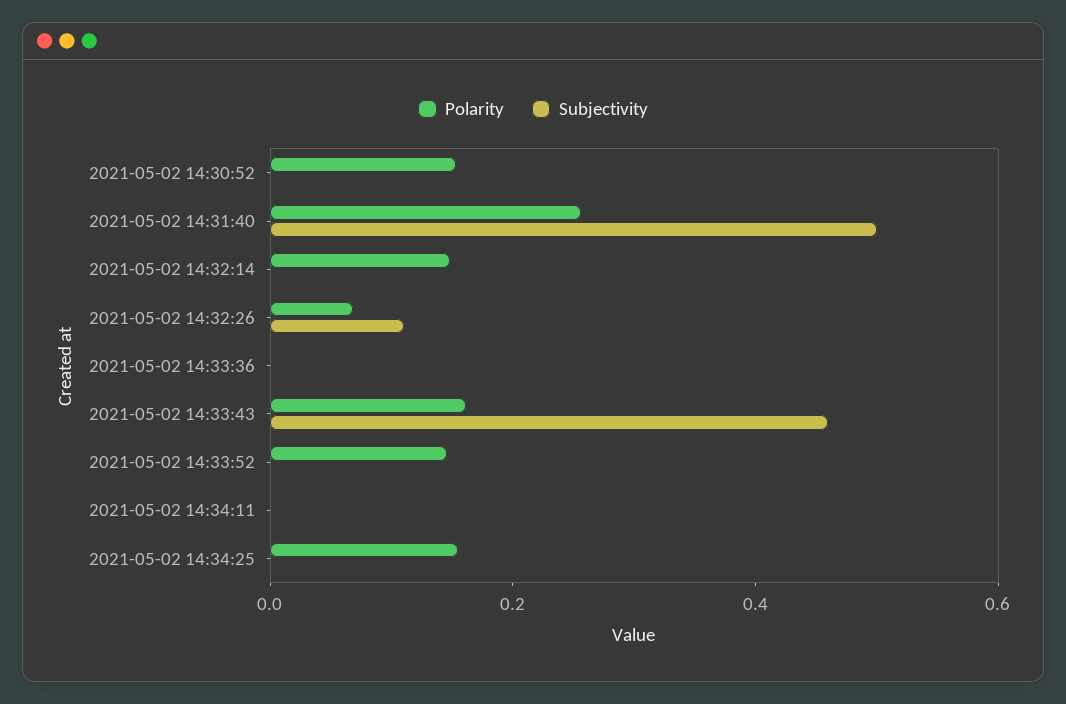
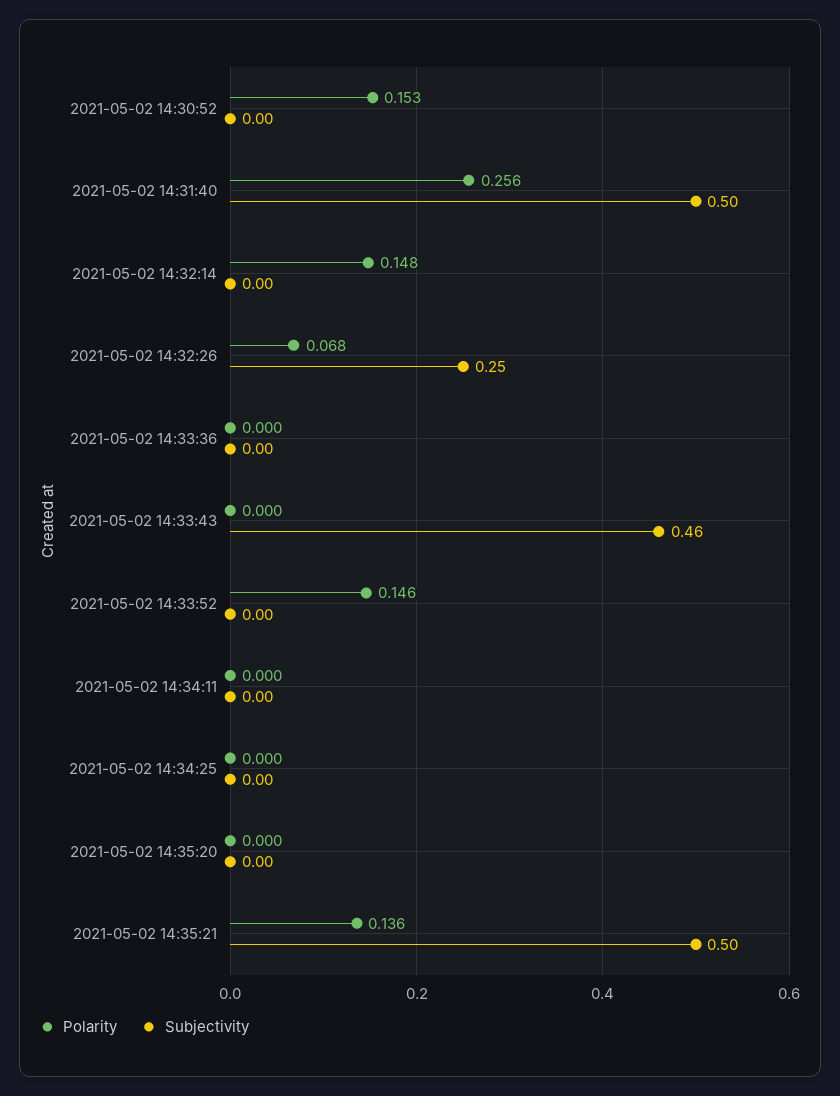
Subjectivity, 2021-05-02 14:32:26: 0.1 -> 0.25
Polarity, 2021-05-02 14:33:43: 0.15 -> 0
Polarity, 2021-05-02 14:34:25: 0.15 -> 0
Polarity, 2021-05-02 14:35:20: none -> 0
Subjectivity, 2021-05-02 14:35:20: none -> 0
Polarity, 2021-05-02 14:35:21: none -> 0.136
Subjectivity, 2021-05-02 14:35:21: none -> 0.5

